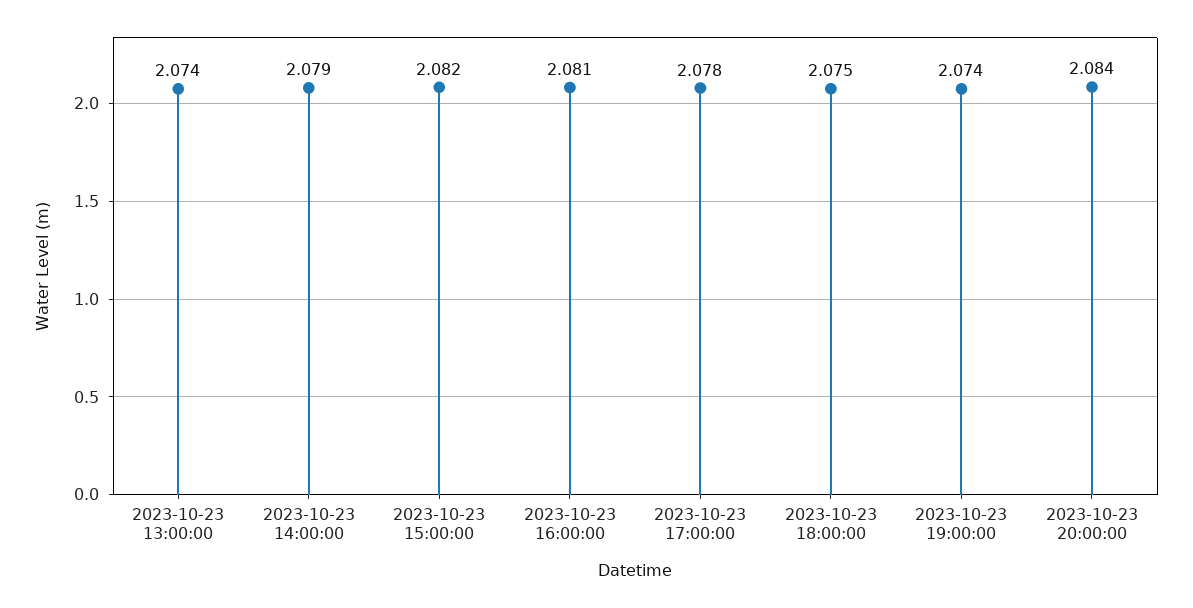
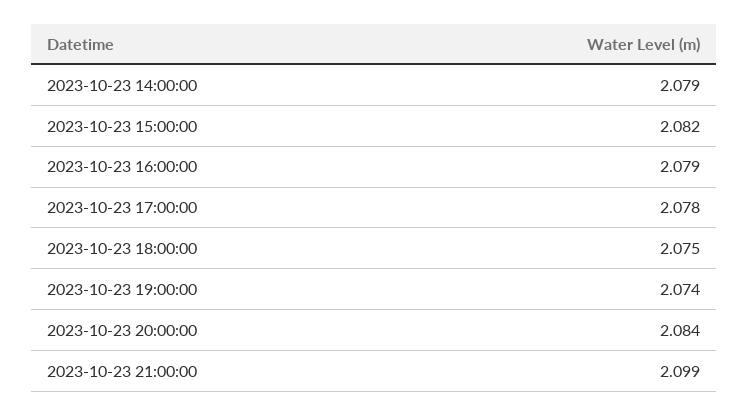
2023-10-23 13:00:00: 2.074 -> none
2023-10-23 16:00:00: 2.081 -> 2.079
2023-10-23 21:00:00: none -> 2.099

